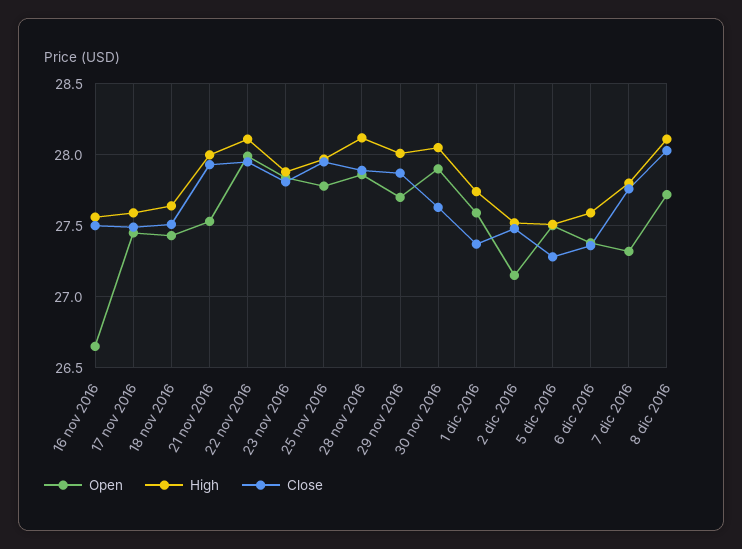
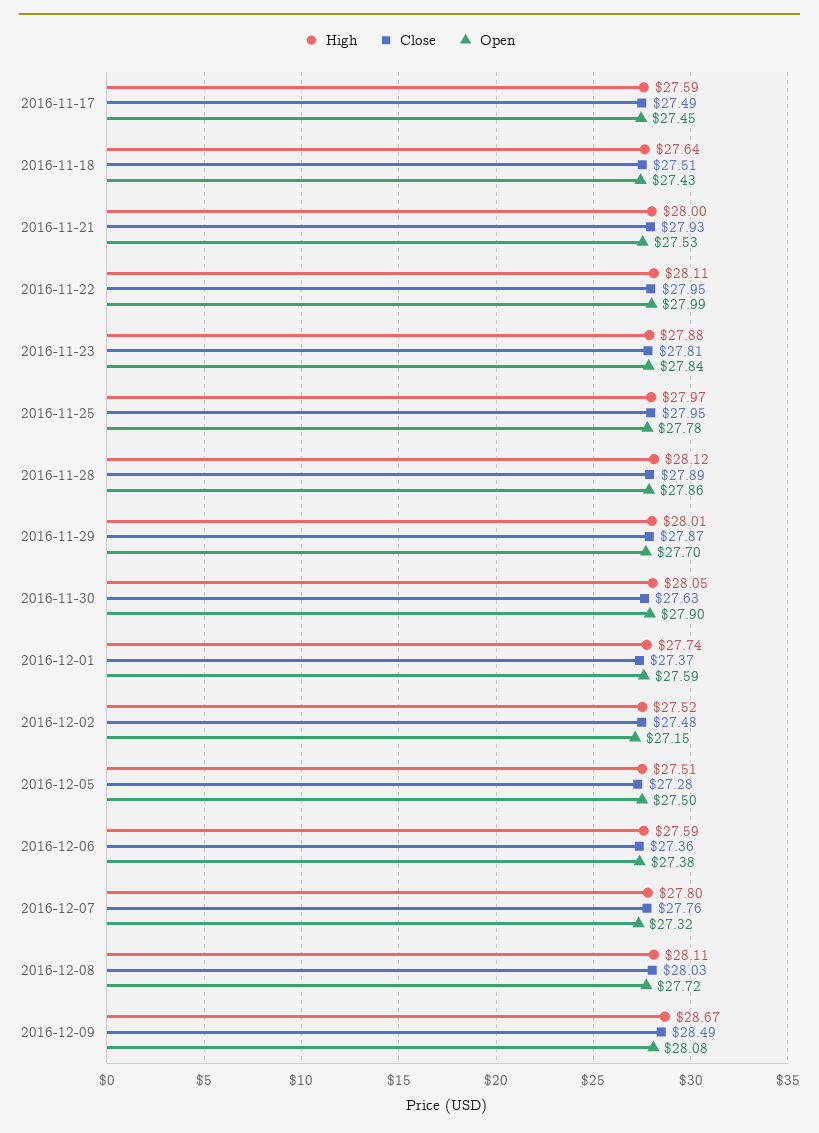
Open, 16 nov 2016: 26.65 -> none
High, 16 nov 2016: 27.55 -> none
Close, 16 nov 2016: 27.5 -> none
High, 2016-12-09: none -> 28.67
Close, 2016-12-09: none -> 28.49
Open, 2016-12-09: none -> 28.08

